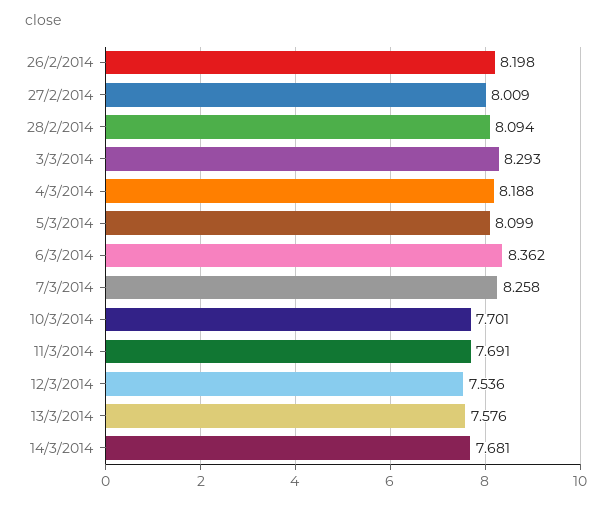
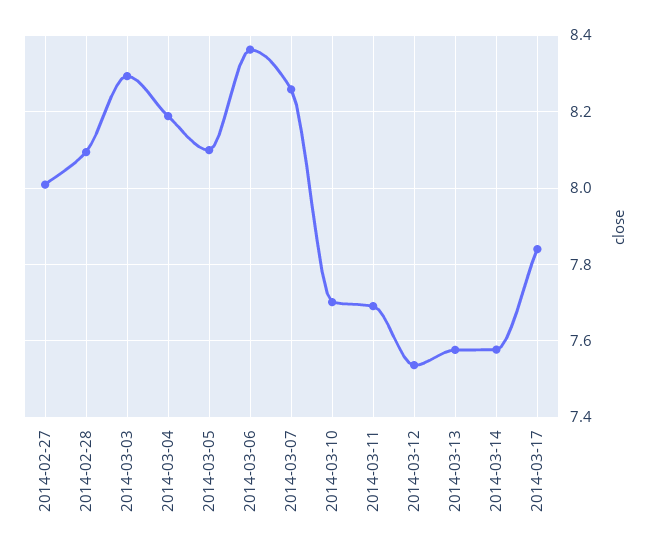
26/2/2014: 8.198 -> none
14/3/2014: 7.681 -> 7.58
2014-03-17: none -> 7.84

